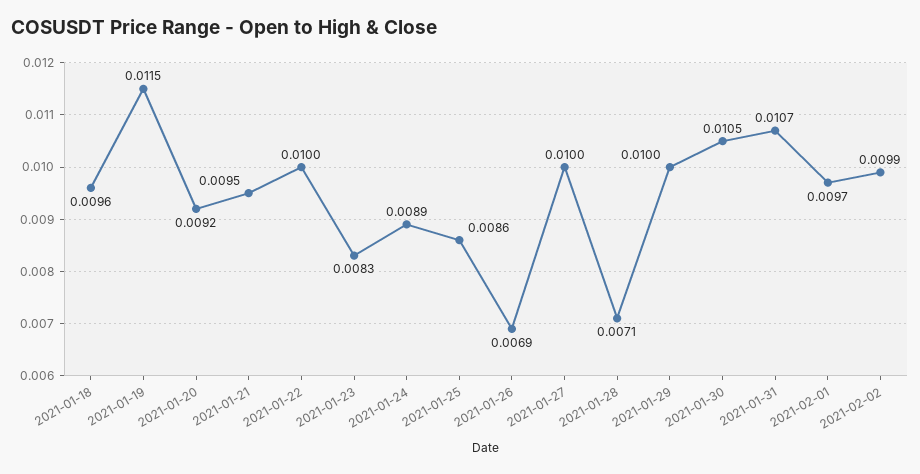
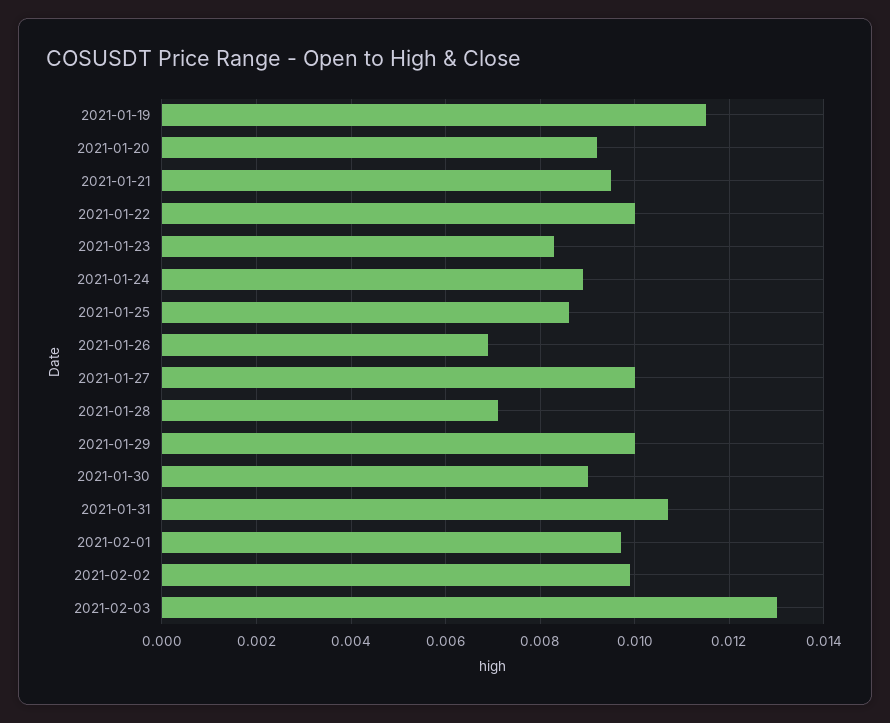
2021-01-18: 0.0096 -> none
2021-01-30: 0.0105 -> 0.009
2021-02-03: none -> 0.013

